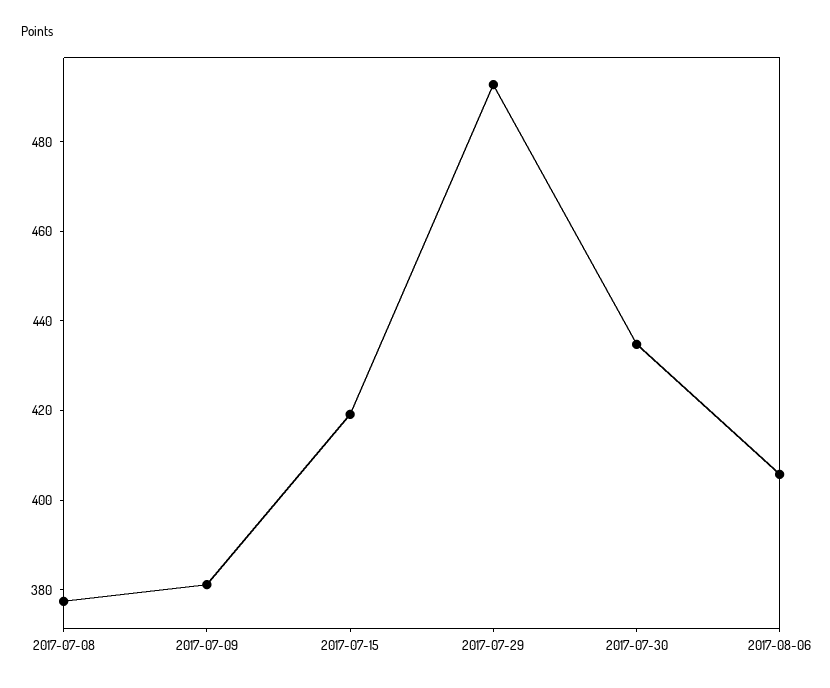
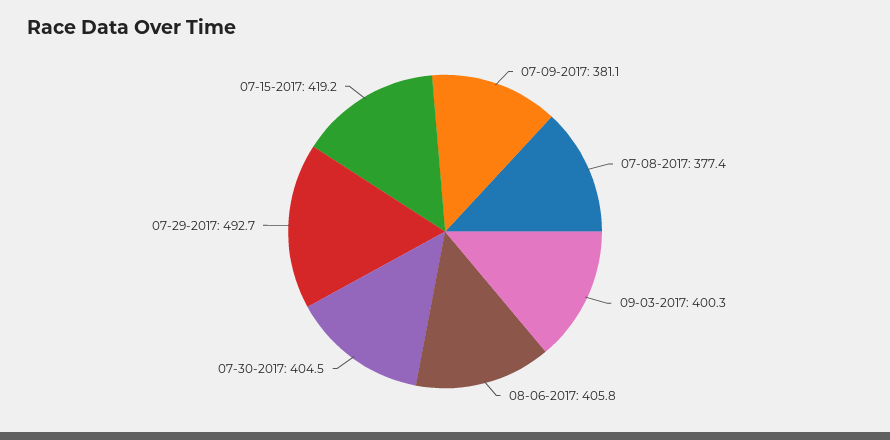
2017-07-30: 435 -> 404.5
09-03-2017: none -> 400.3

